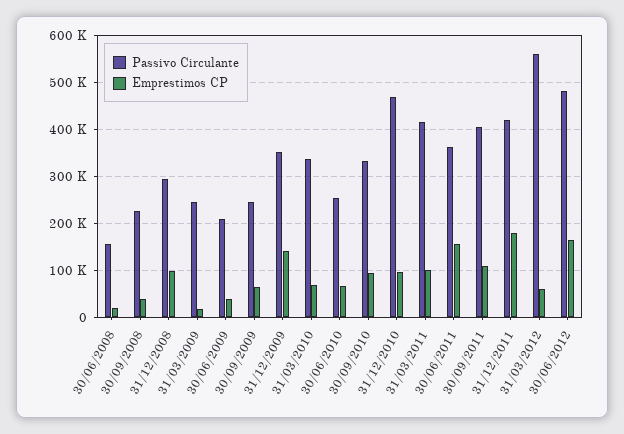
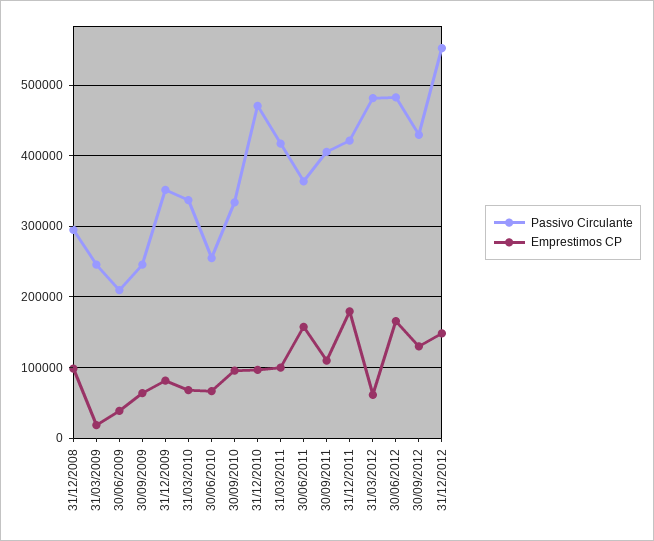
Passivo Circulante, 30/06/2008: 160000 -> none
Emprestimos CP, 30/06/2008: 20000 -> none
Passivo Circulante, 30/09/2008: 220000 -> none
Emprestimos CP, 30/09/2008: 40000 -> none
Emprestimos CP, 31/12/2009: 140000 -> 80000
Passivo Circulante, 31/03/2012: 560000 -> 480000
Passivo Circulante, 30/09/2012: none -> 430000
Emprestimos CP, 30/09/2012: none -> 130000
Passivo Circulante, 31/12/2012: none -> 550000
Emprestimos CP, 31/12/2012: none -> 150000

